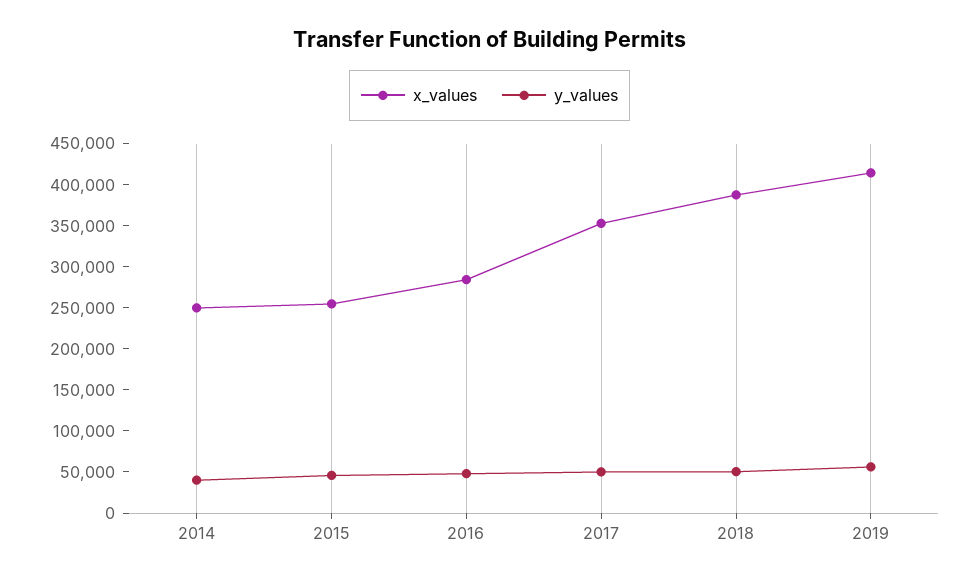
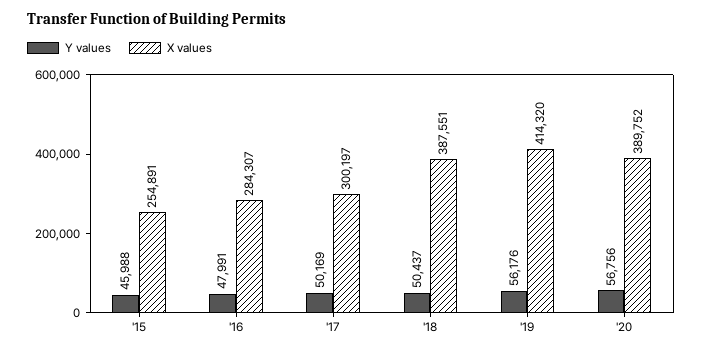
x_values, 2014: 250000 -> none
y_values, 2014: 40000 -> none
x_values, 2017: 350000 -> 300197
y_values, '20: none -> 56756
x_values, '20: none -> 389752

